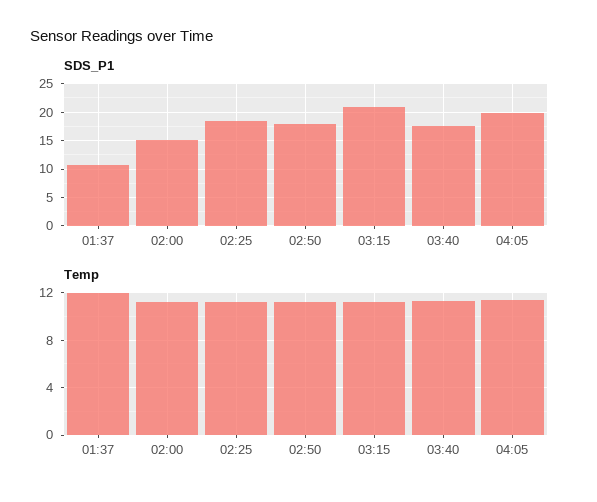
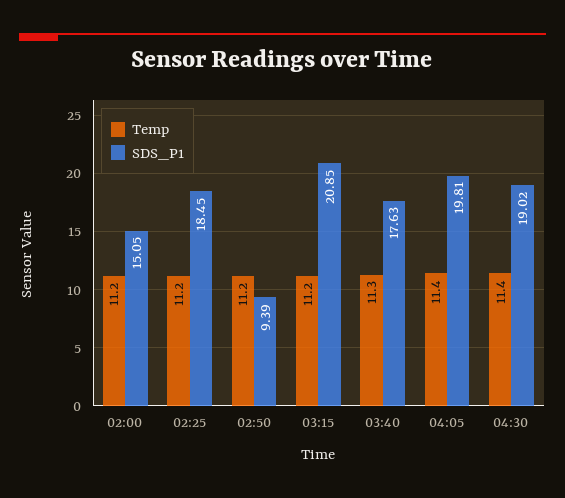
SDS_P1, 01:37: 10 -> none
SDS_P1, 02:50: 17.5 -> 9.39
Temp, 01:37: 12 -> none
Temp, 04:30: none -> 11.4
SDS_P1, 04:30: none -> 19.02

